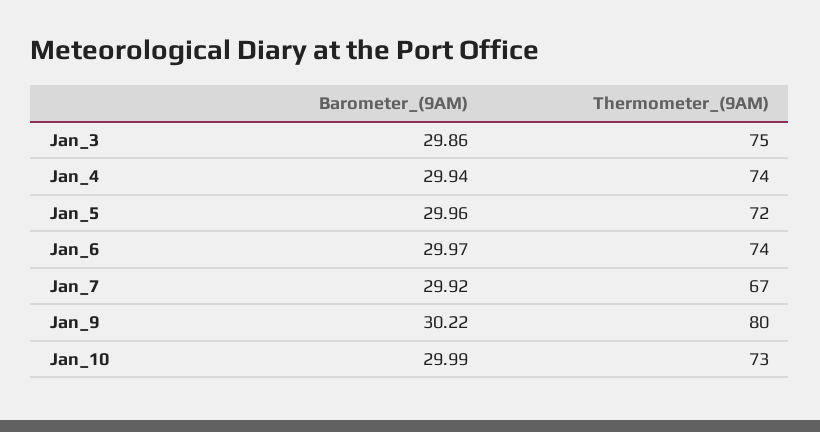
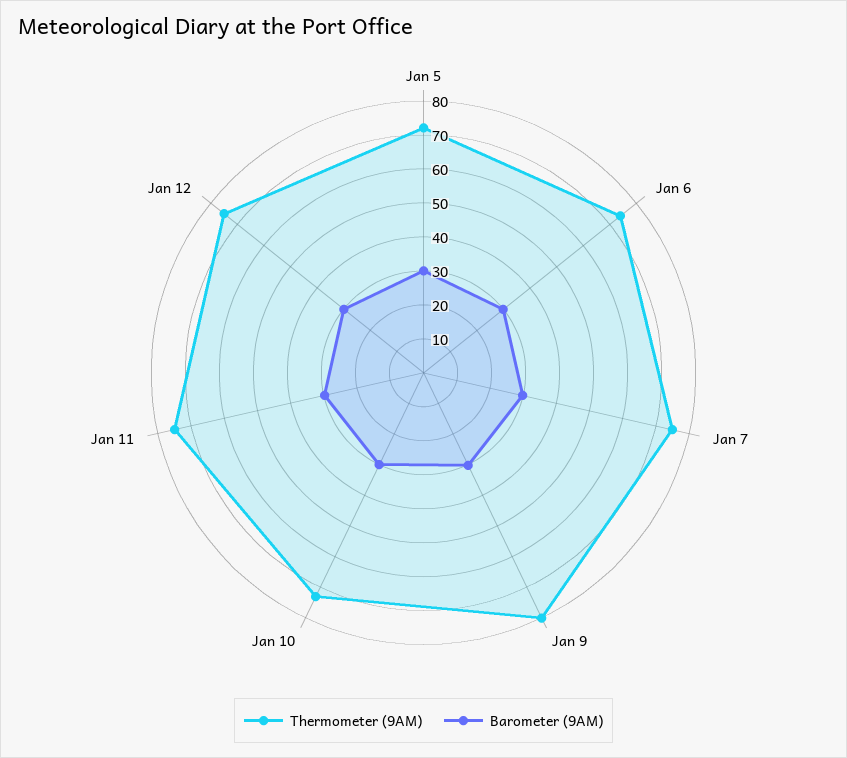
Barometer_(9AM), Jan_3: 29.86 -> none
Thermometer_(9AM), Jan_3: 75 -> none
Barometer_(9AM), Jan_4: 29.94 -> none
Thermometer_(9AM), Jan_4: 74 -> none
Thermometer_(9AM), Jan_7: 67 -> 75
Thermometer_(9AM), Jan 11: none -> 75
Barometer_(9AM), Jan 11: none -> 30
Thermometer_(9AM), Jan 12: none -> 75
Barometer_(9AM), Jan 12: none -> 30

